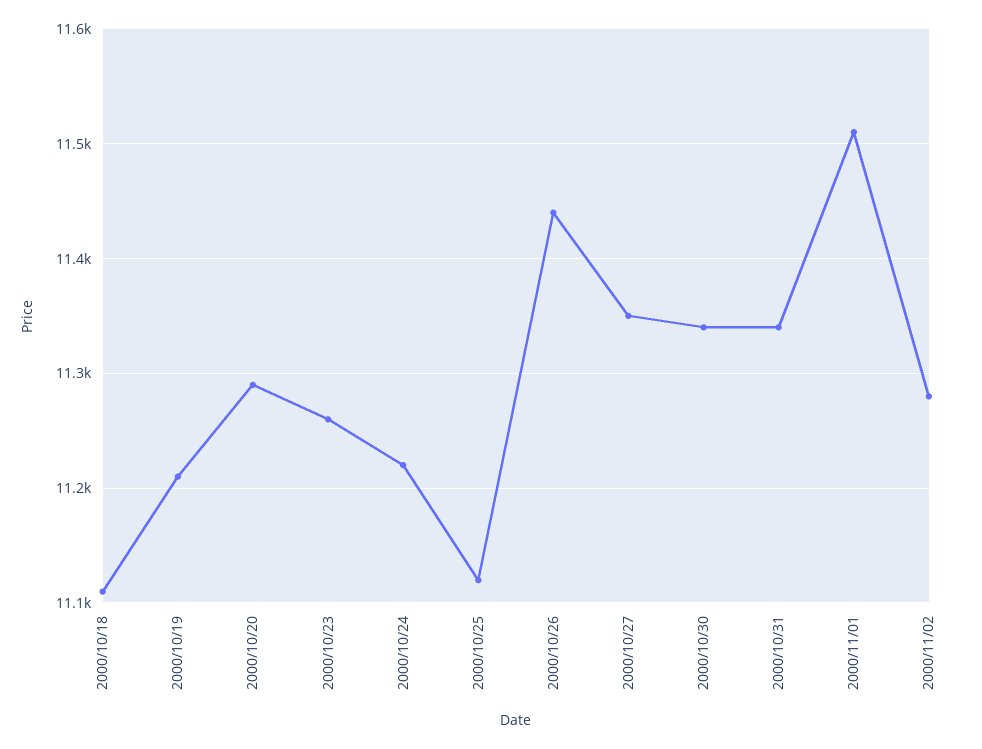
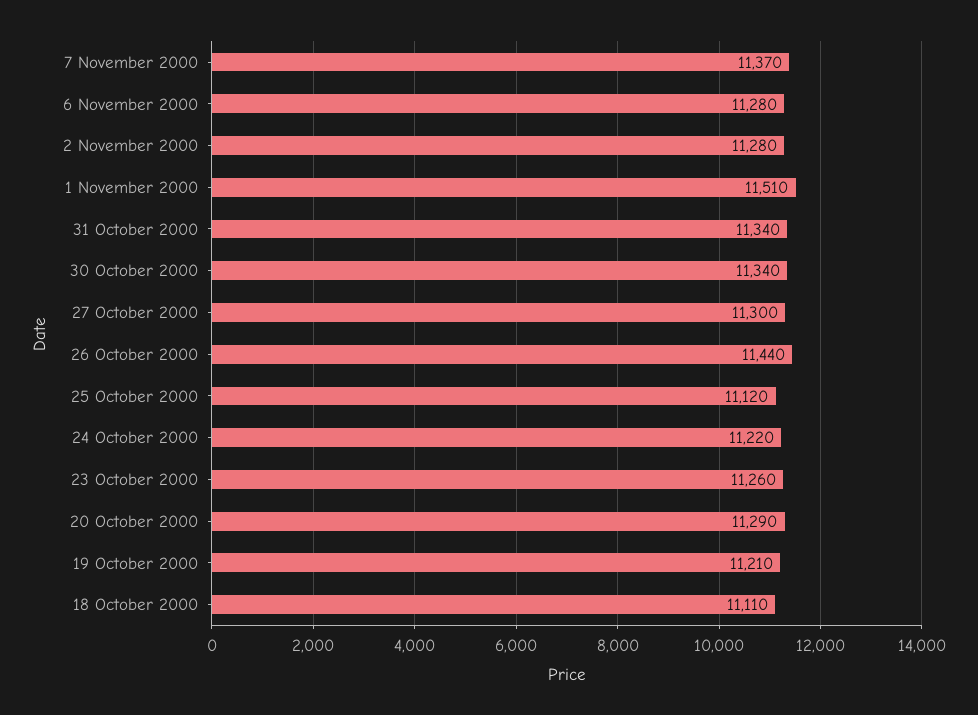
2000/10/27: 11350 -> 11300
7 November 2000: none -> 11370
6 November 2000: none -> 11280

